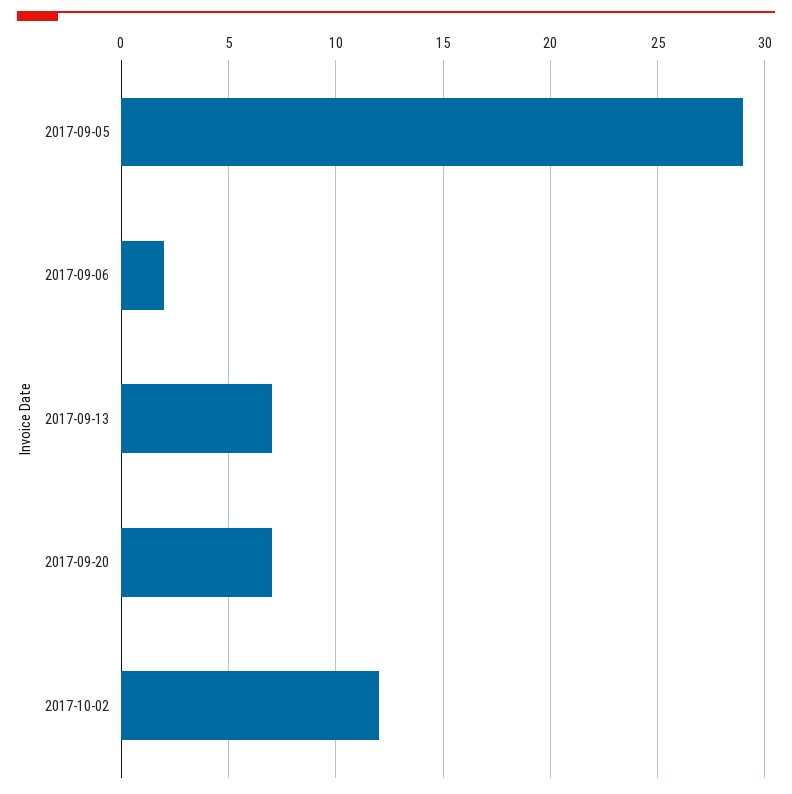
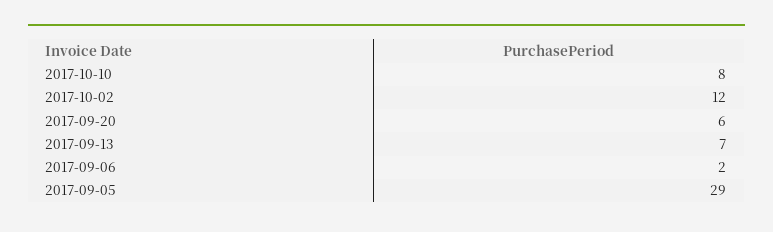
2017-09-20: 7 -> 6
2017-10-10: none -> 8

